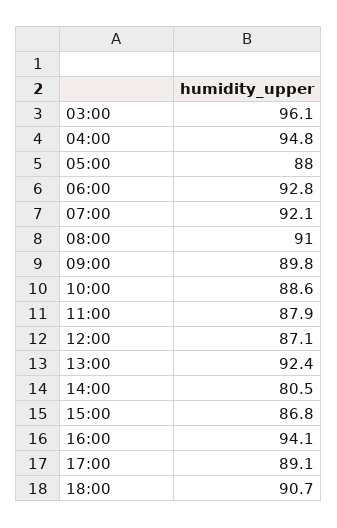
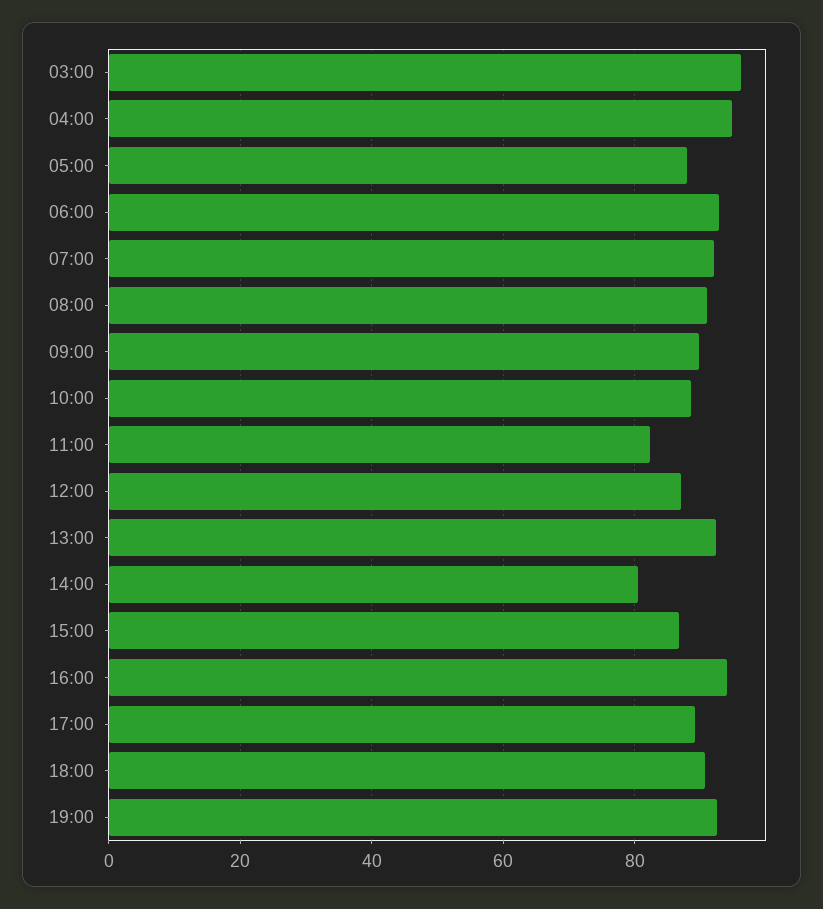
11:00: 87.9 -> 82
19:00: none -> 92

